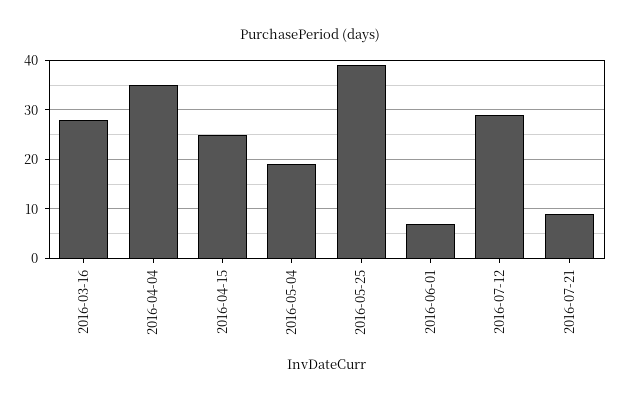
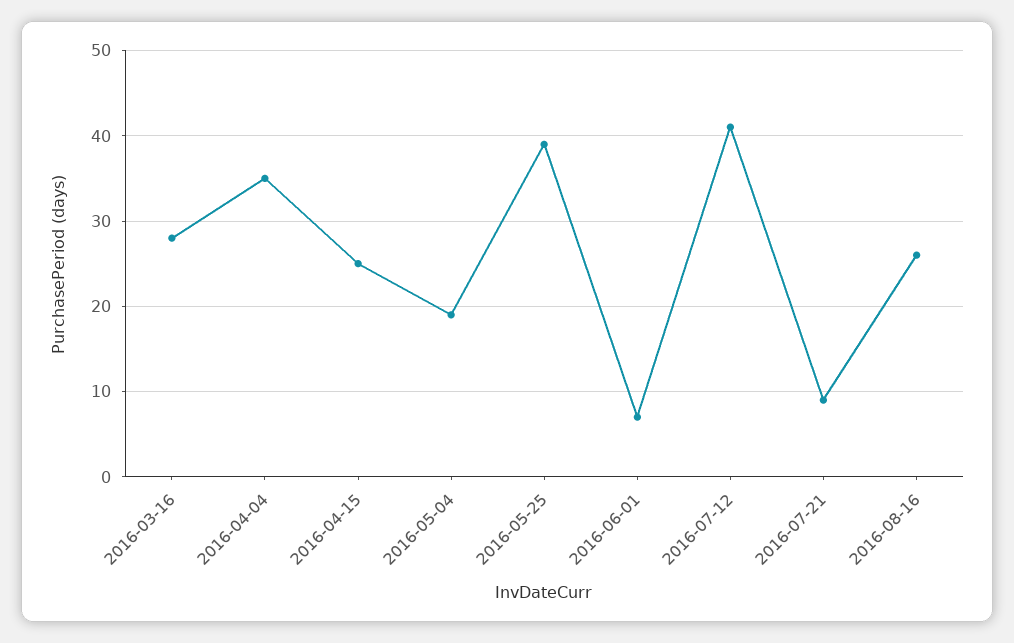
2016-07-12: 30 -> 41
2016-08-16: none -> 26

